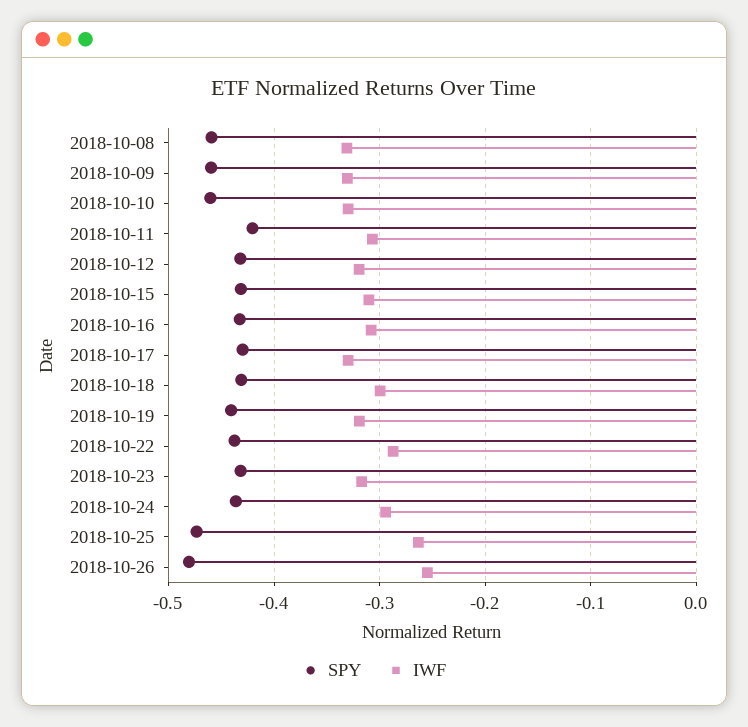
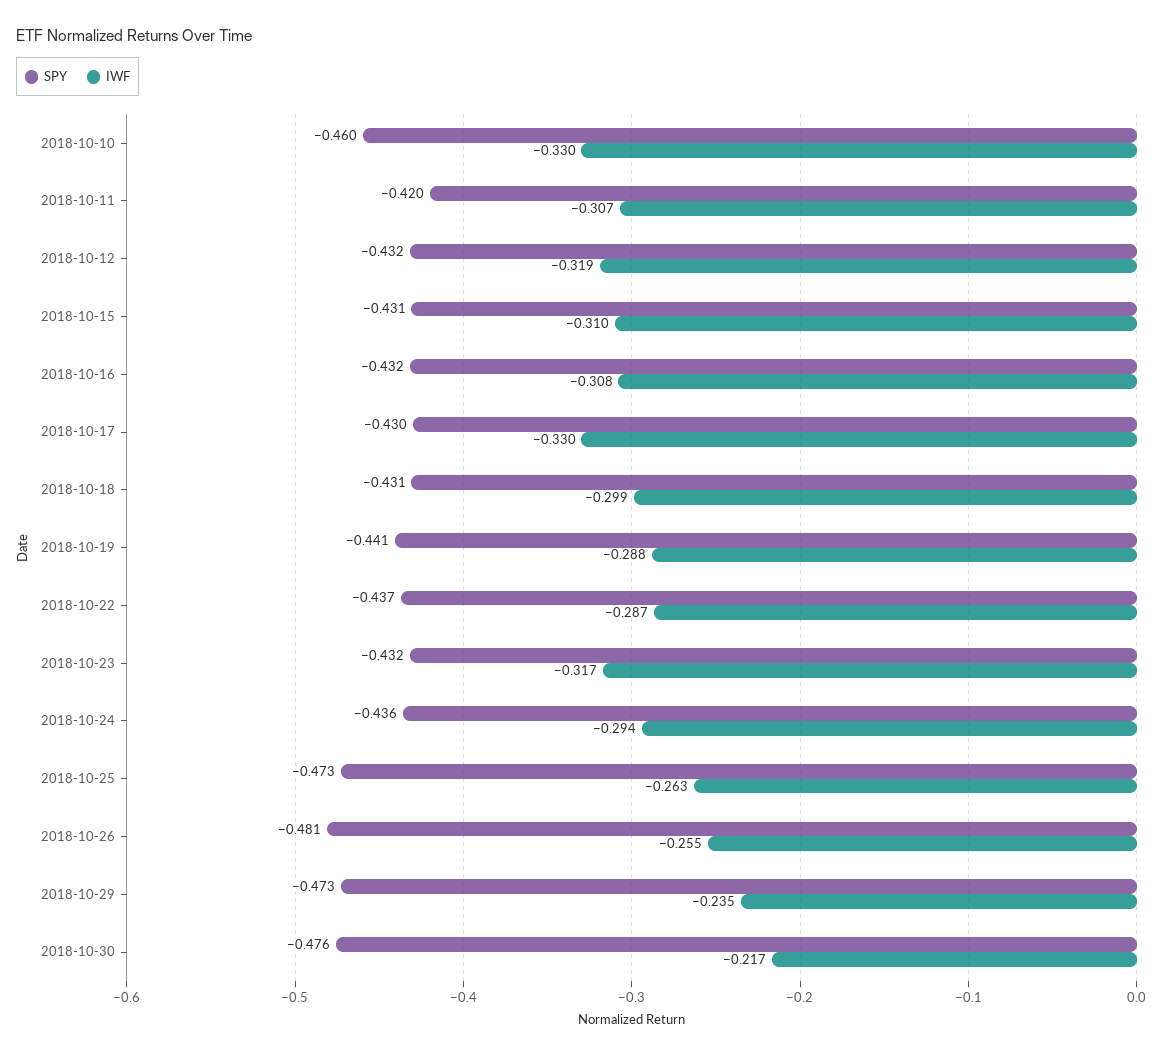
SPY, 2018-10-08: -0.46 -> none
IWF, 2018-10-08: -0.33 -> none
SPY, 2018-10-09: -0.46 -> none
IWF, 2018-10-09: -0.33 -> none
IWF, 2018-10-19: -0.32 -> -0.288
SPY, 2018-10-29: none -> -0.473
IWF, 2018-10-29: none -> -0.235
SPY, 2018-10-30: none -> -0.476
IWF, 2018-10-30: none -> -0.217

